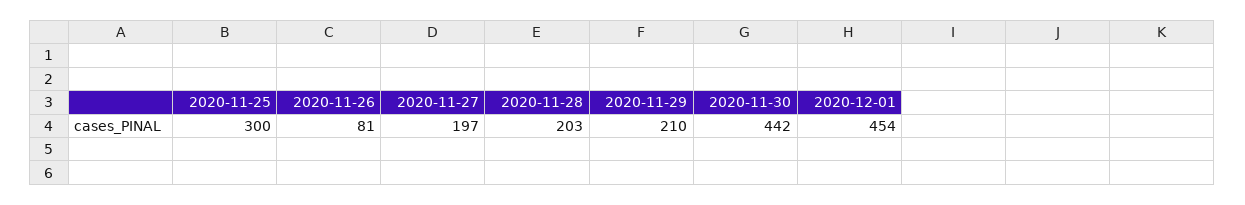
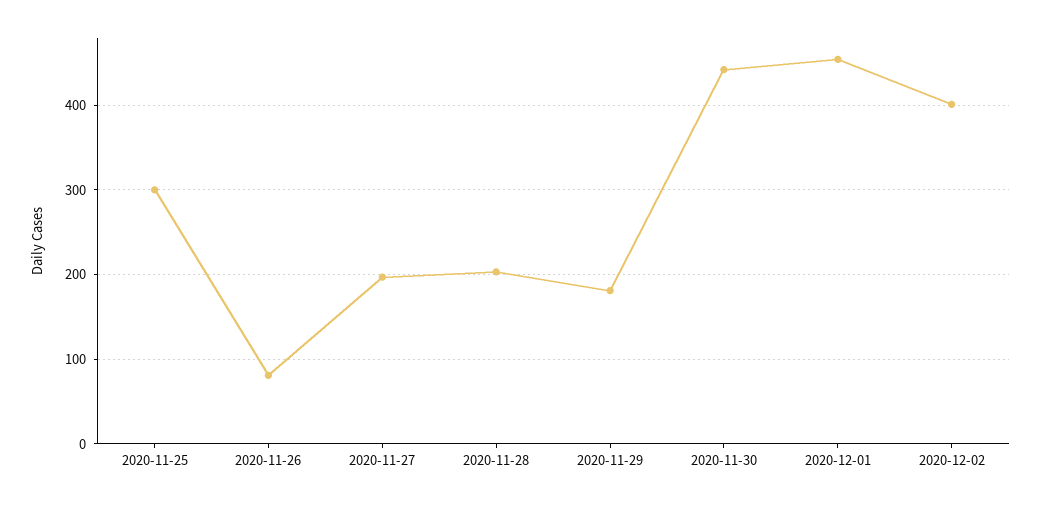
2020-11-29: 210 -> 180
2020-12-02: none -> 400

